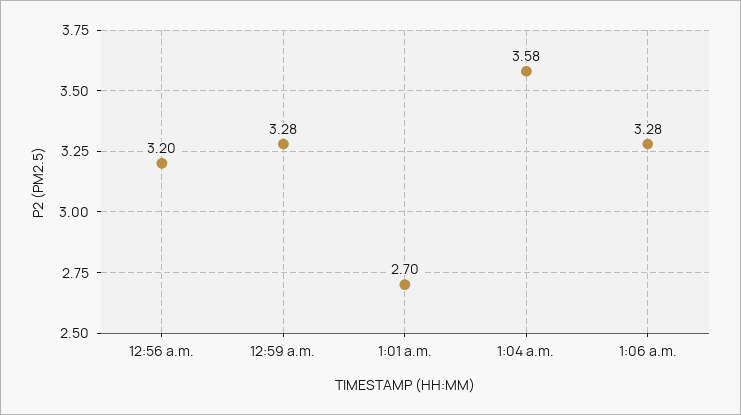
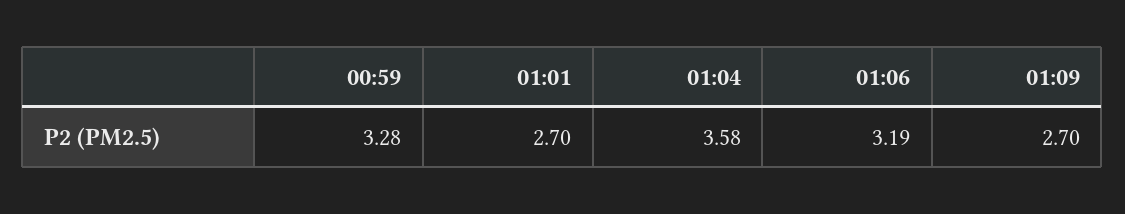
12:56 a.m.: 3.2 -> none
1:06 a.m.: 3.28 -> 3.19
01:09: none -> 2.7

